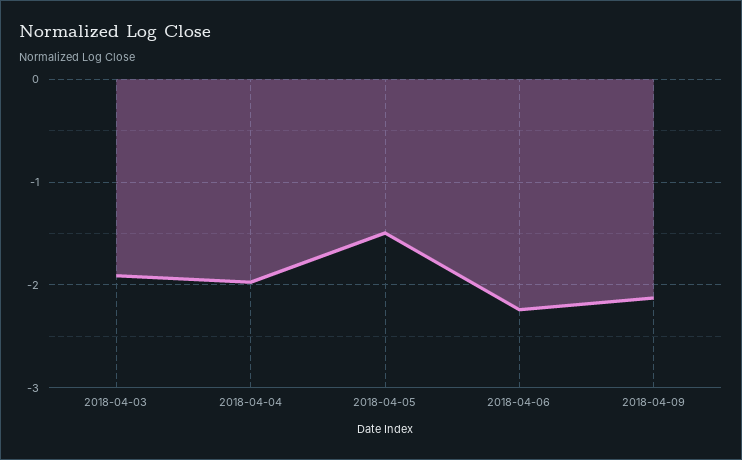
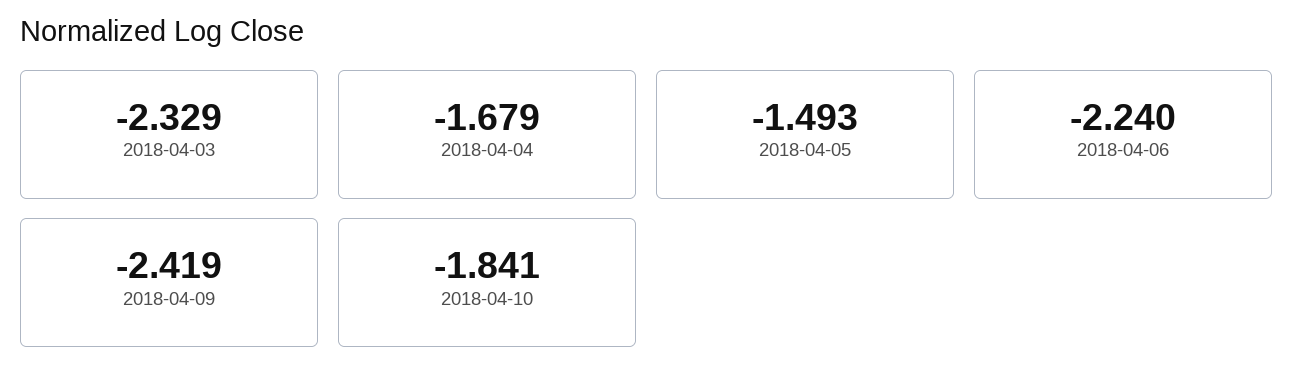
2018-04-03: -1.9 -> -2.329
2018-04-04: -2 -> -1.679
2018-04-09: -2.1 -> -2.419
2018-04-10: none -> -1.841

